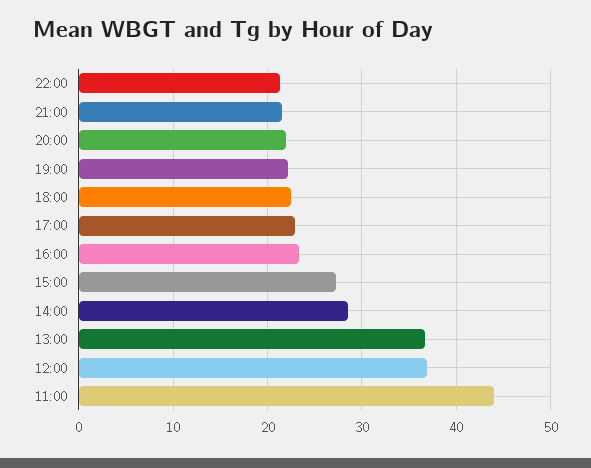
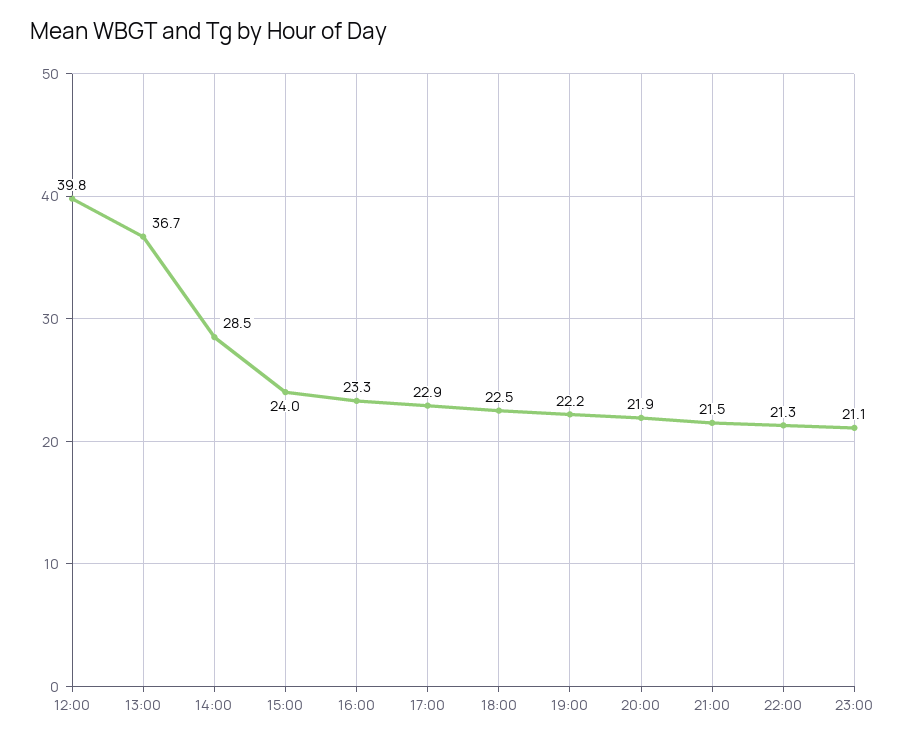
15:00: 27 -> 24
12:00: 37 -> 39.8
11:00: 44 -> none
23:00: none -> 21.1

